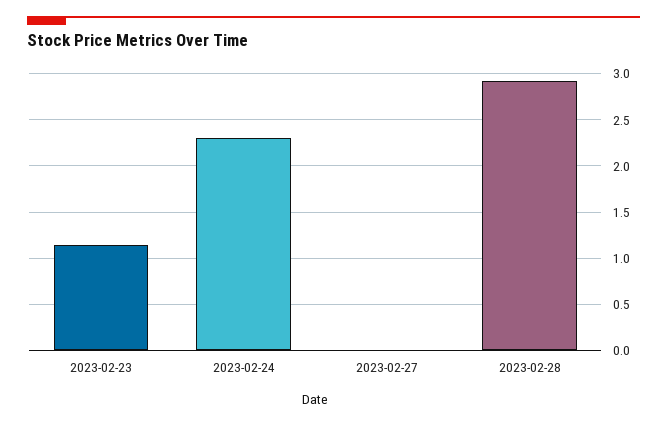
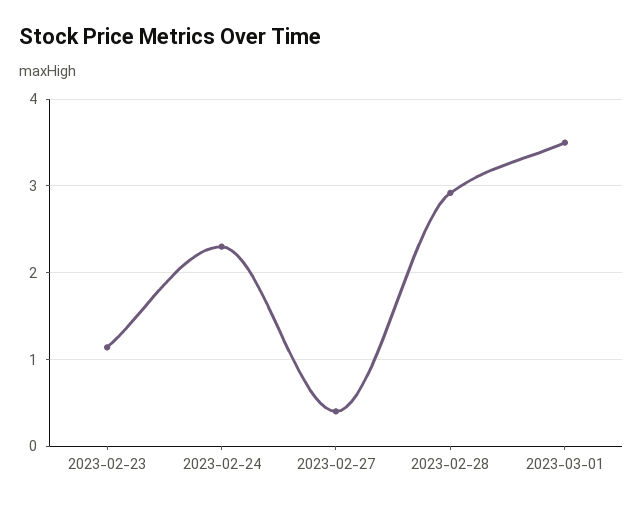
2023-02-27: 0 -> 0.4
2023-03-01: none -> 3.5

